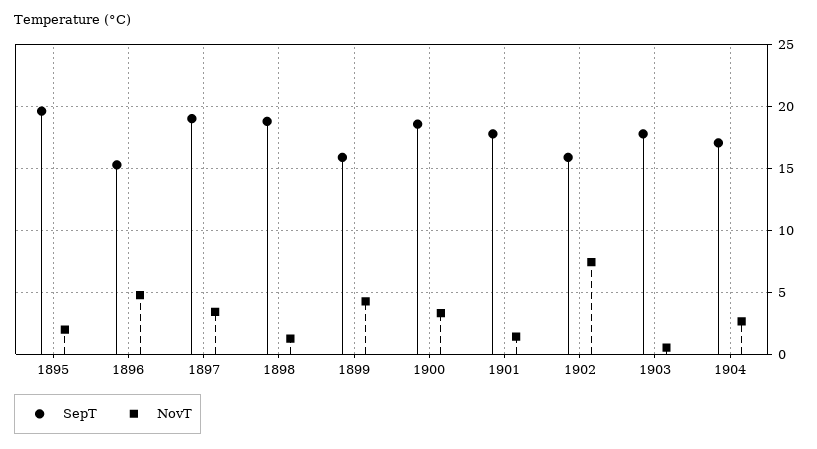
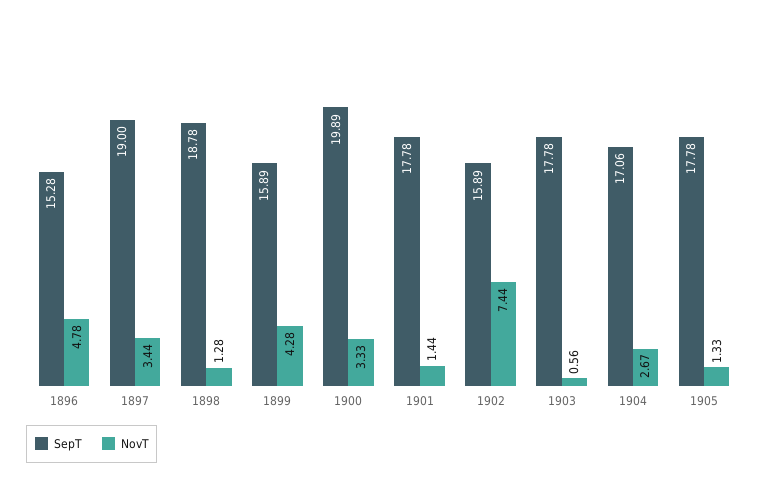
SepT, 1895: 19.5 -> none
NovT, 1895: 2 -> none
SepT, 1900: 18.5 -> 19.89
SepT, 1905: none -> 17.78
NovT, 1905: none -> 1.33

